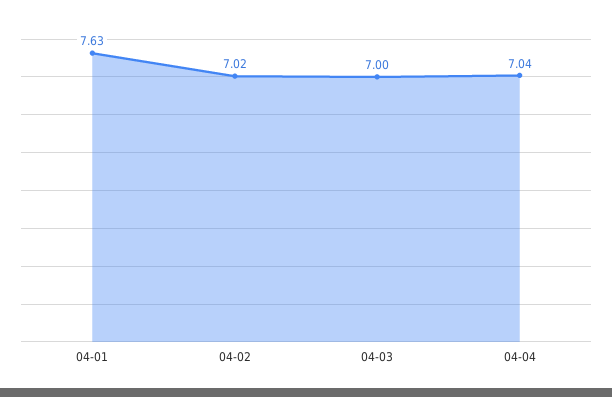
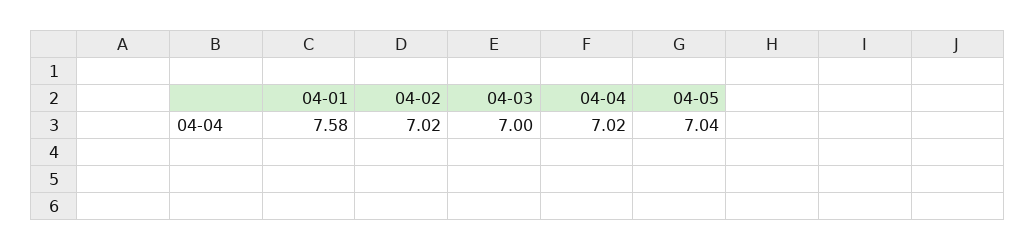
04-01: 7.63 -> 7.58
04-04: 7.04 -> 7.02
04-05: none -> 7.04

